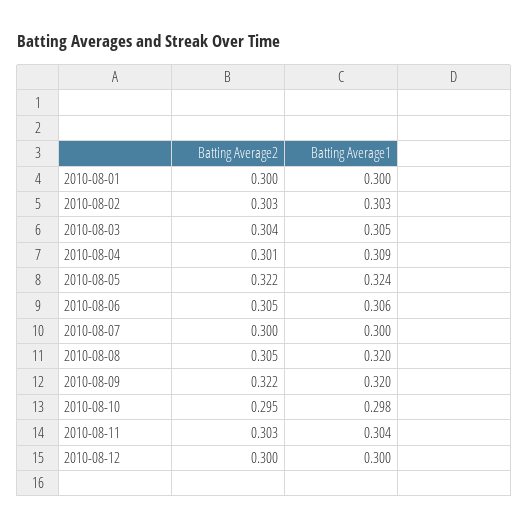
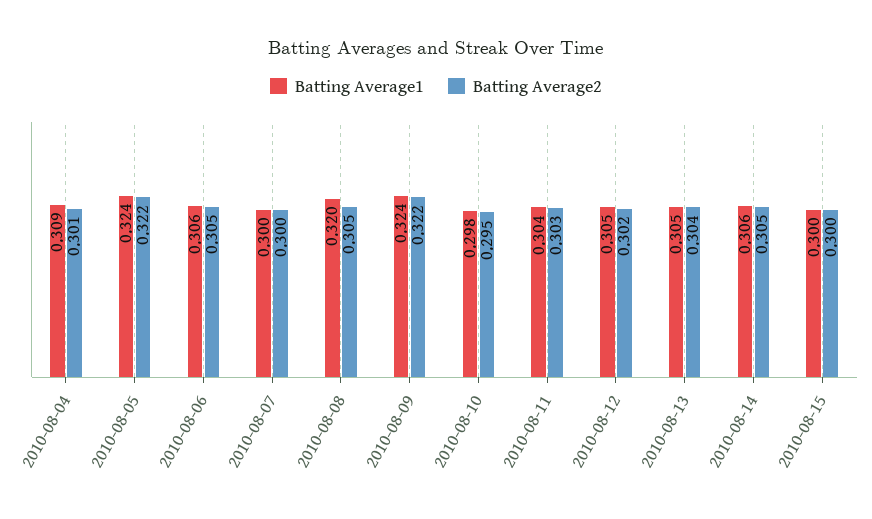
Batting Average2, 2010-08-01: 0.3 -> none
Batting Average1, 2010-08-01: 0.3 -> none
Batting Average2, 2010-08-02: 0.303 -> none
Batting Average1, 2010-08-02: 0.303 -> none
Batting Average2, 2010-08-03: 0.304 -> none
Batting Average1, 2010-08-03: 0.305 -> none
Batting Average1, 2010-08-09: 0.32 -> 0.324
Batting Average2, 2010-08-12: 0.3 -> 0.302
Batting Average1, 2010-08-12: 0.3 -> 0.305
Batting Average1, 2010-08-13: none -> 0.305
Batting Average2, 2010-08-13: none -> 0.304
Batting Average1, 2010-08-14: none -> 0.306
Batting Average2, 2010-08-14: none -> 0.305
Batting Average1, 2010-08-15: none -> 0.3
Batting Average2, 2010-08-15: none -> 0.3

